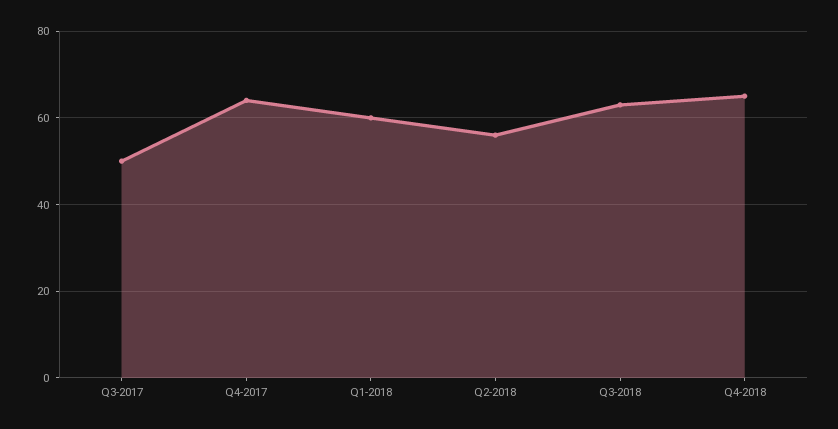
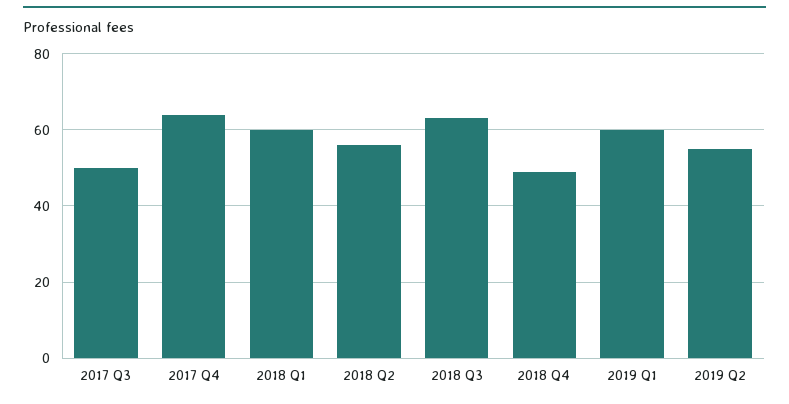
Q4-2018: 65 -> 50
2019 Q1: none -> 60
2019 Q2: none -> 55

